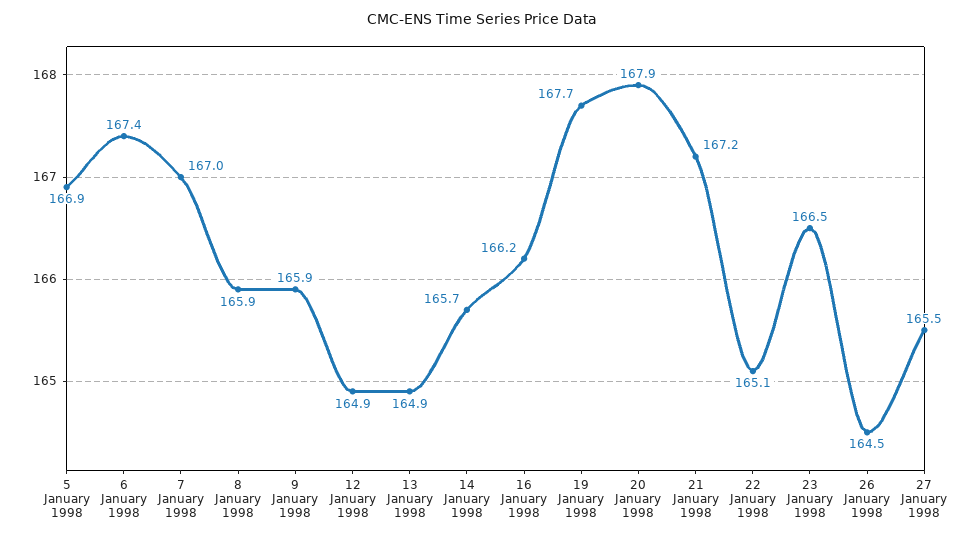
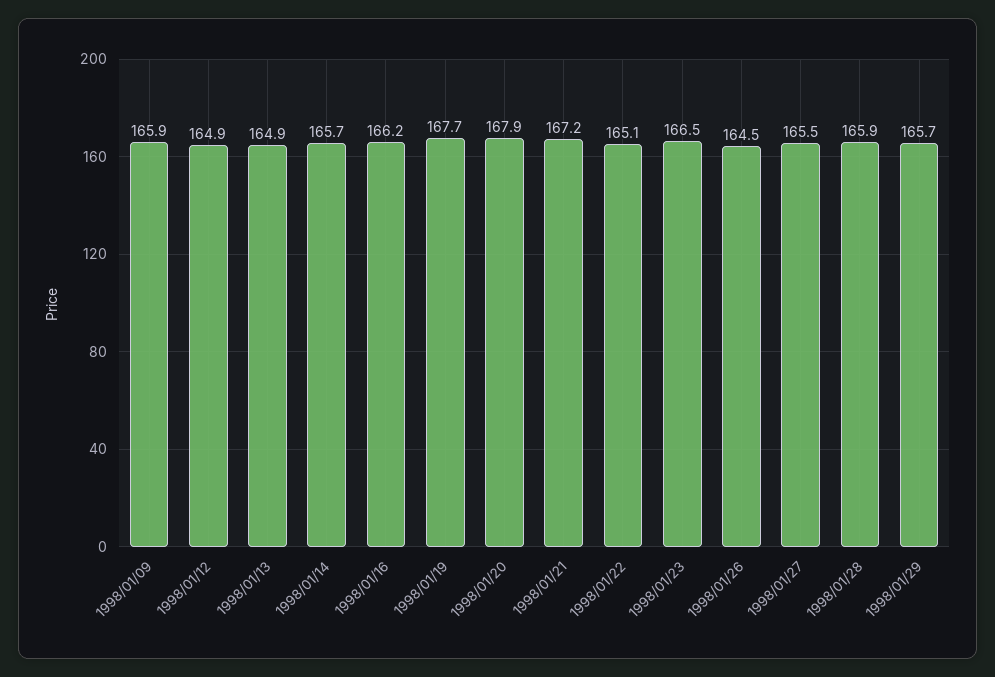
5 January 1998: 166.9 -> none
6 January 1998: 167.4 -> none
7 January 1998: 167 -> none
8 January 1998: 165.9 -> none
1998/01/28: none -> 165.9
1998/01/29: none -> 165.7

